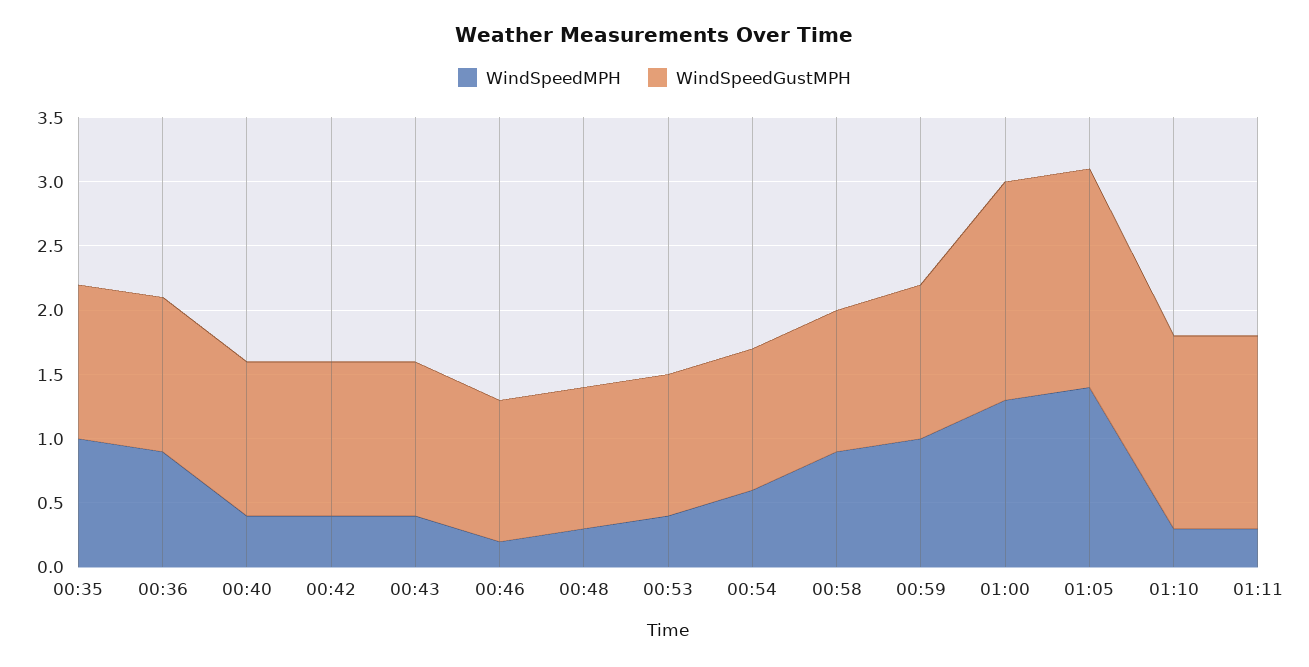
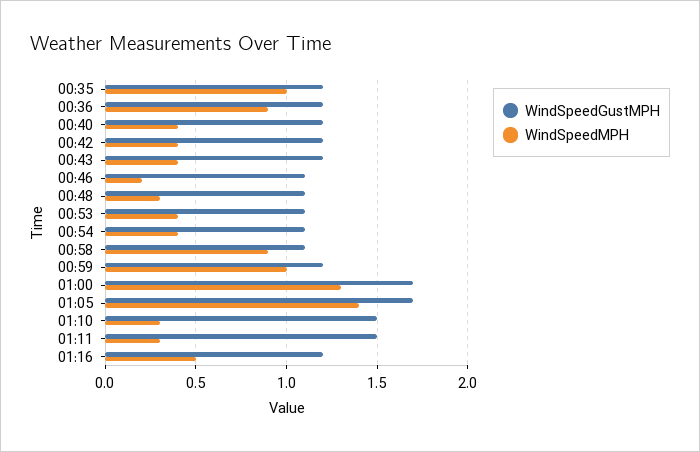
WindSpeedMPH, 00:54: 0.6 -> 0.4
WindSpeedGustMPH, 01:16: none -> 1.2
WindSpeedMPH, 01:16: none -> 0.5

